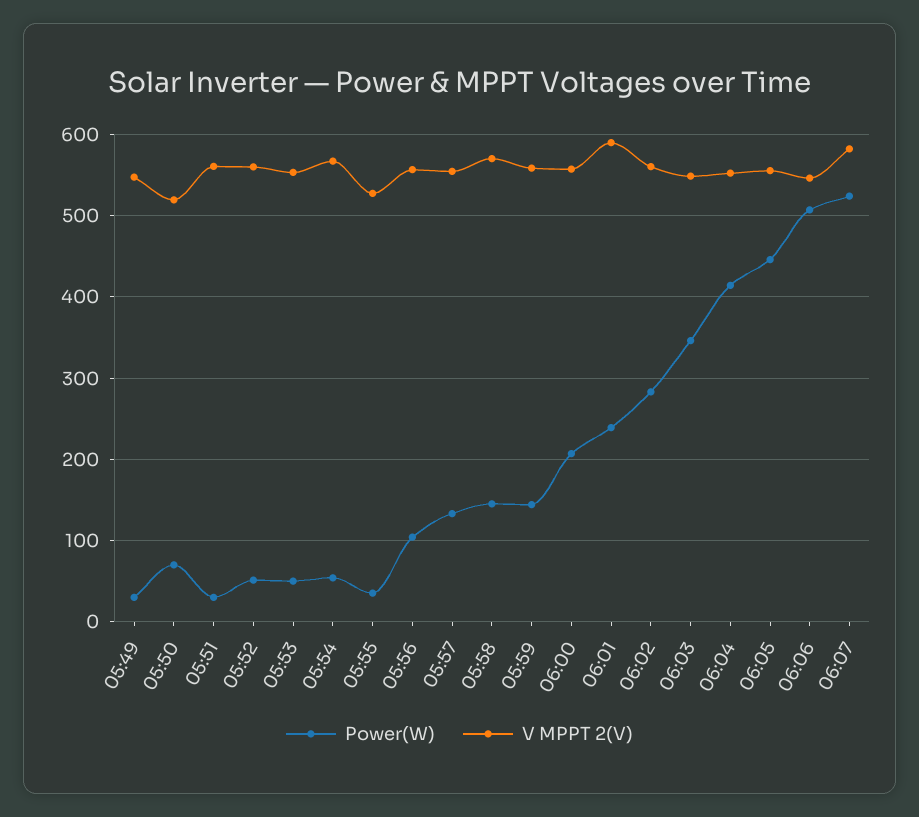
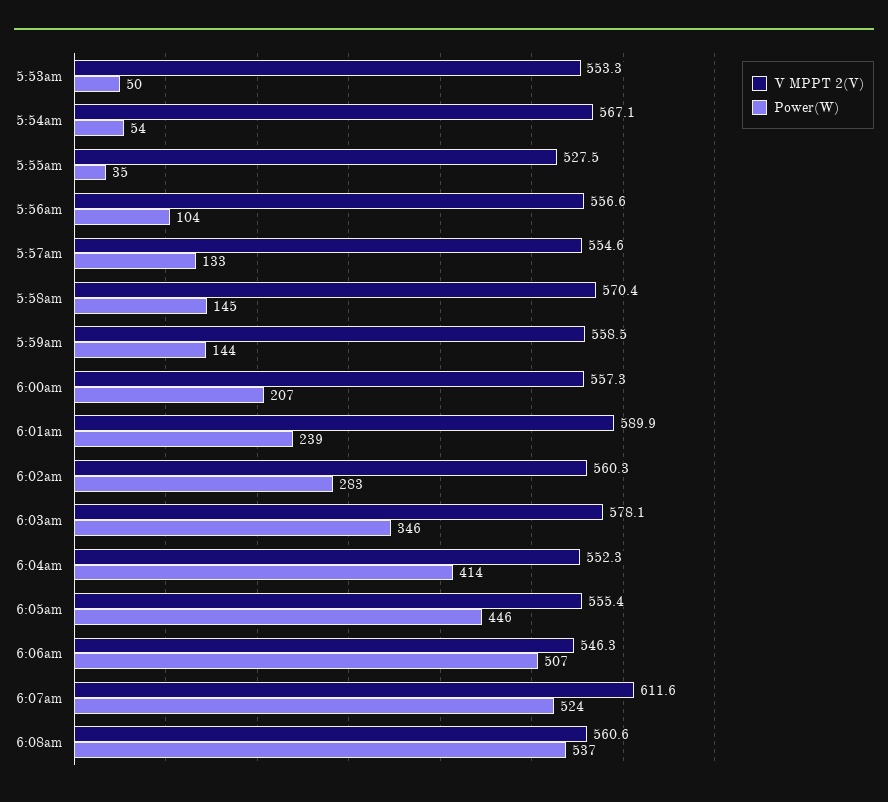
Power(W), 05:49: 30 -> none
V MPPT 2(V), 05:49: 550 -> none
Power(W), 05:50: 70 -> none
V MPPT 2(V), 05:50: 520 -> none
Power(W), 05:51: 30 -> none
V MPPT 2(V), 05:51: 560 -> none
Power(W), 05:52: 50 -> none
V MPPT 2(V), 05:52: 560 -> none
V MPPT 2(V), 06:03: 550 -> 578.1
V MPPT 2(V), 06:07: 580 -> 611.6
V MPPT 2(V), 6:08am: none -> 560.6
Power(W), 6:08am: none -> 537

